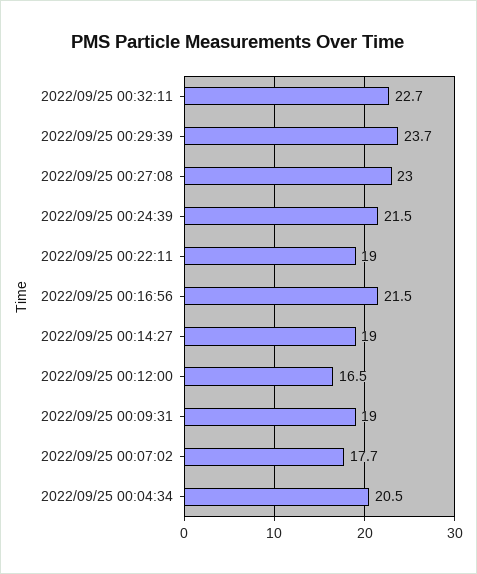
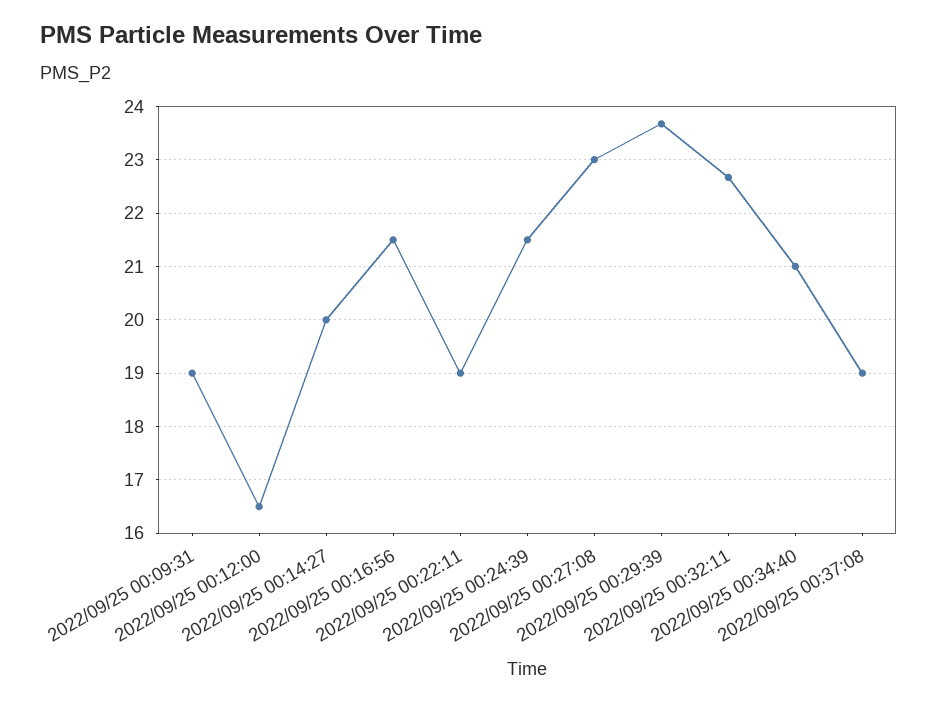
2022/09/25 00:14:27: 19 -> 20
2022/09/25 00:07:02: 17.7 -> none
2022/09/25 00:04:34: 20.5 -> none
2022/09/25 00:34:40: none -> 21
2022/09/25 00:37:08: none -> 19

